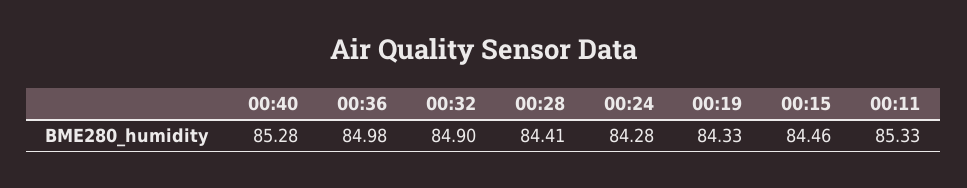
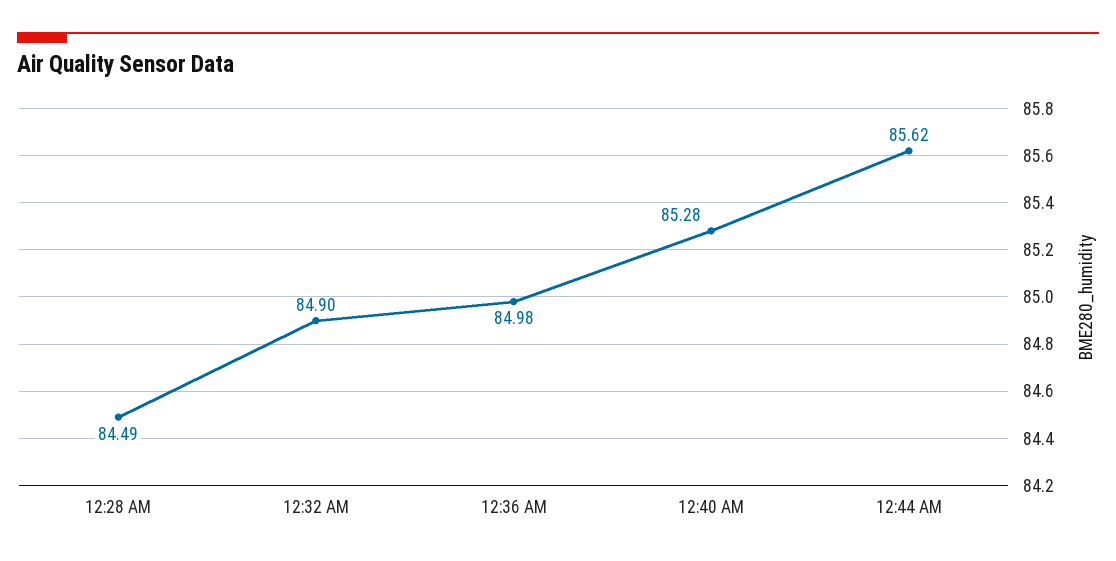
00:28: 84.41 -> 84.49
00:24: 84.28 -> none
00:19: 84.33 -> none
00:15: 84.46 -> none
00:11: 85.33 -> none
12:44 AM: none -> 85.62

